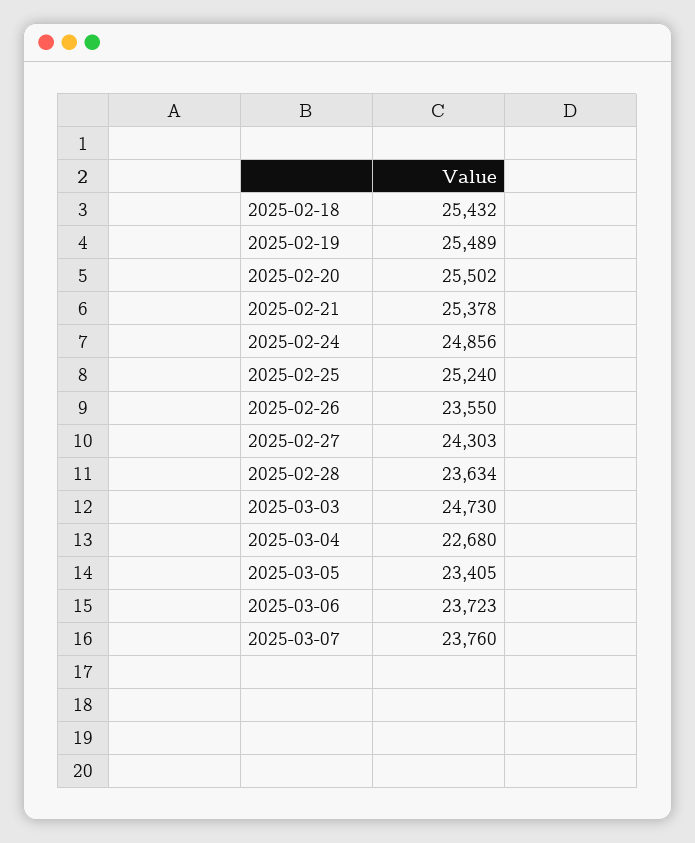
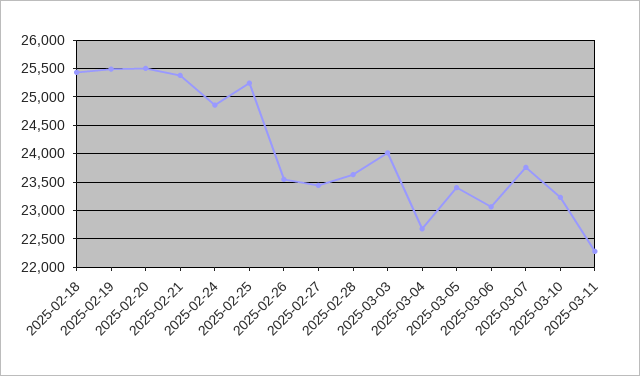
2025-02-27: 24303 -> 23500
2025-03-03: 24730 -> 24000
2025-03-06: 23723 -> 23000
2025-03-10: none -> 23250
2025-03-11: none -> 22250

